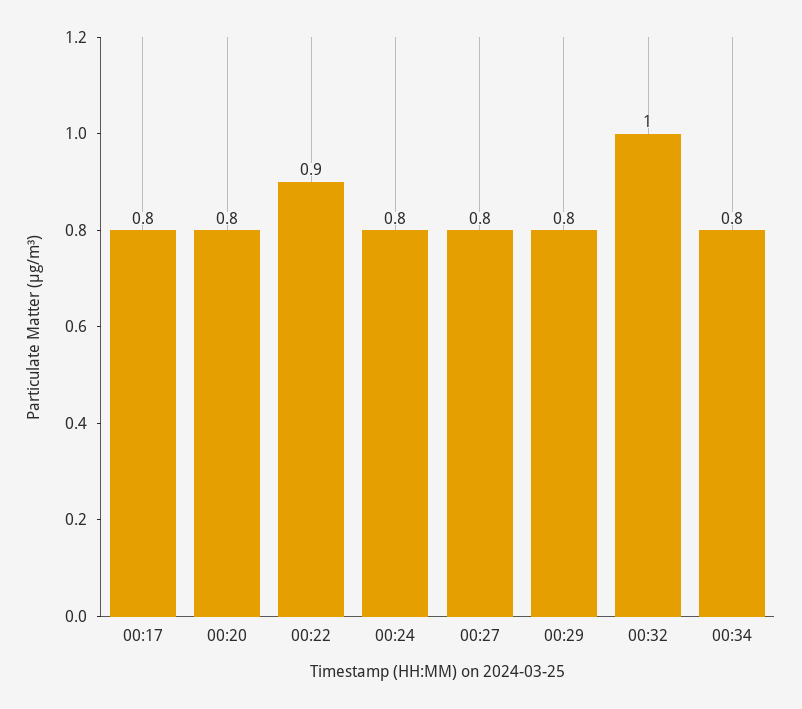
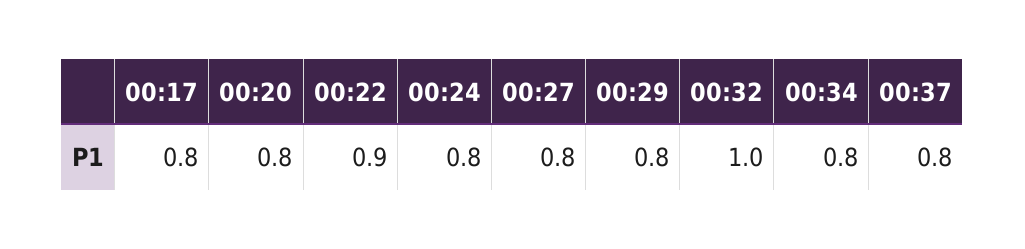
00:37: none -> 0.8

